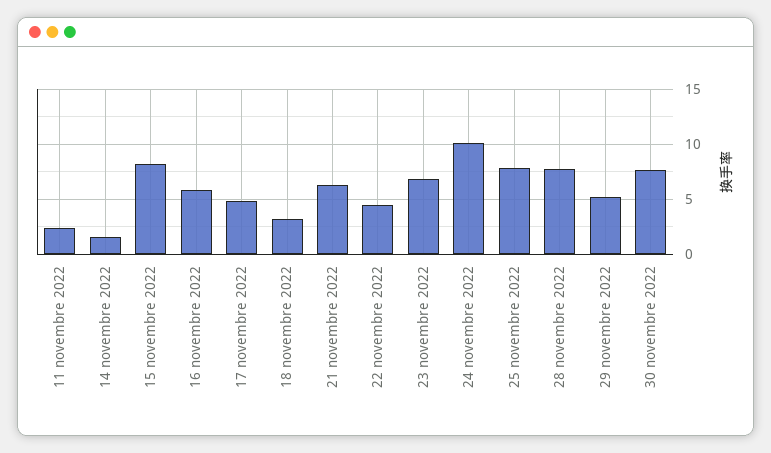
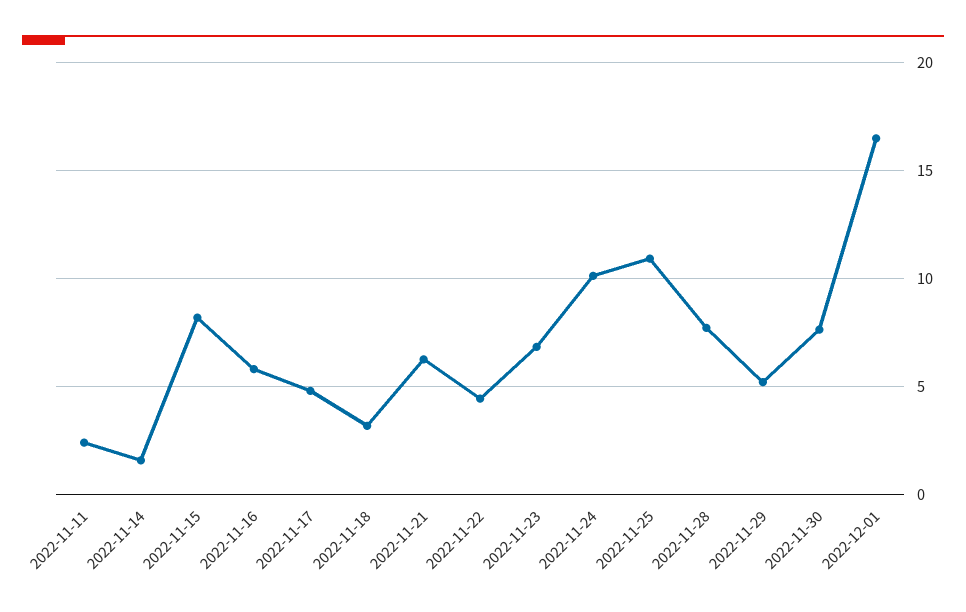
25 novembre 2022: 8 -> 11
2022-12-01: none -> 16.5

